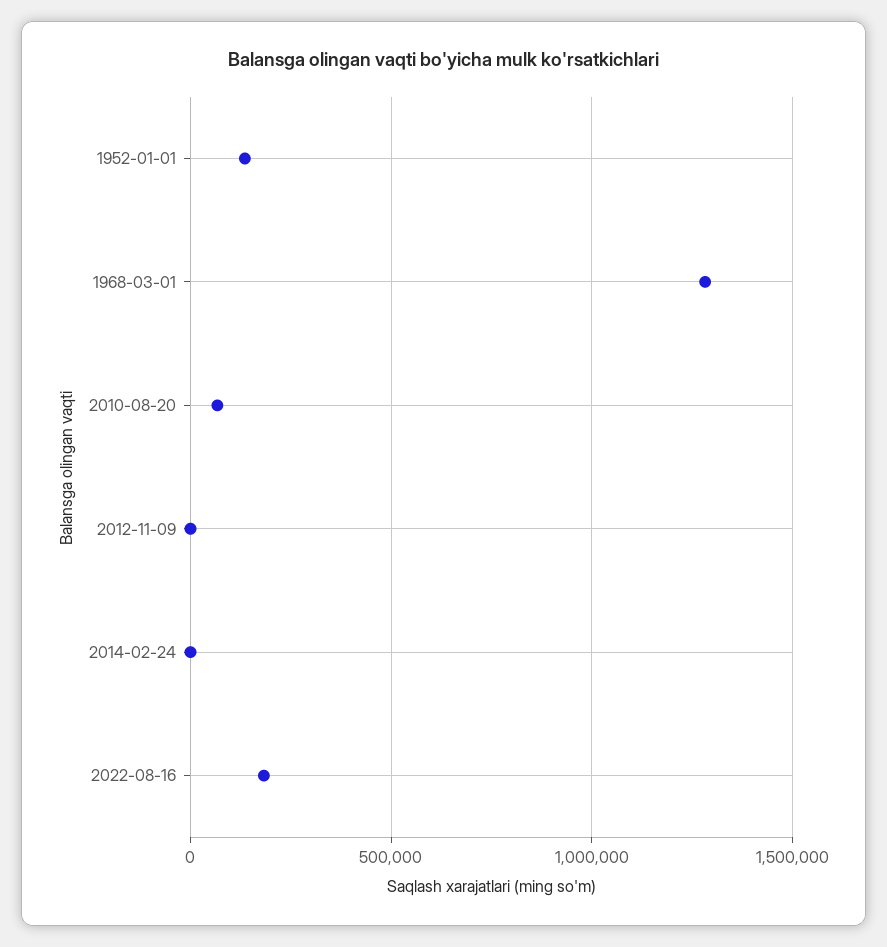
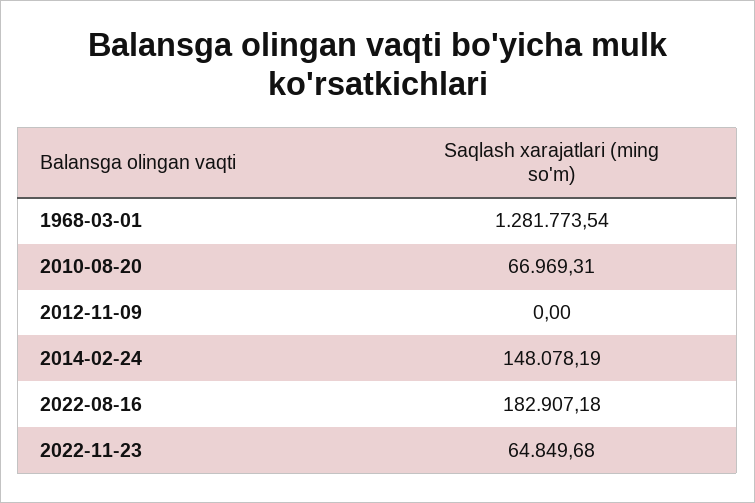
1952-01-01: 150000 -> none
2014-02-24: 0 -> 148078.19
2022-11-23: none -> 64849.68

